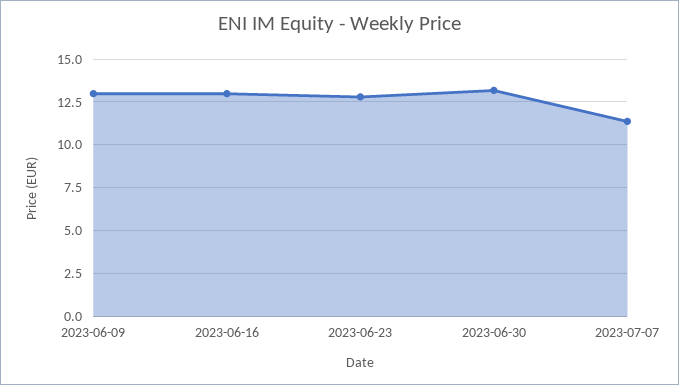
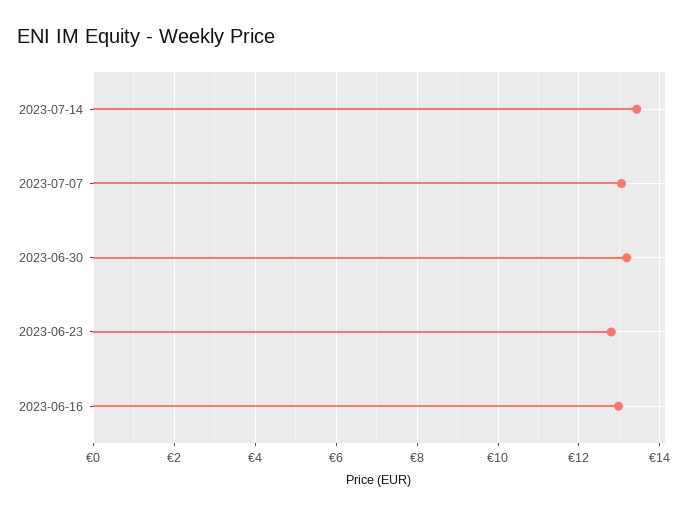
2023-06-09: 13 -> none
2023-07-07: 11.5 -> 13
2023-07-14: none -> 13.4

